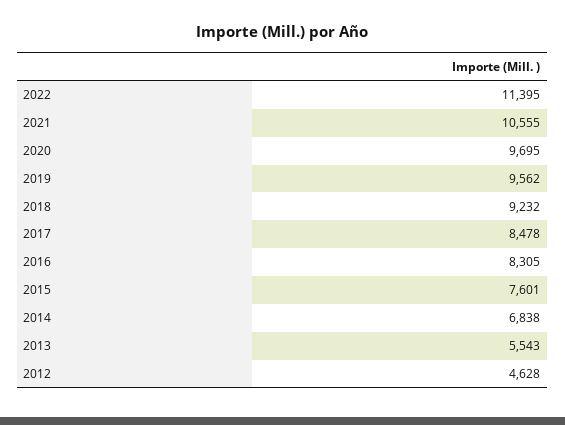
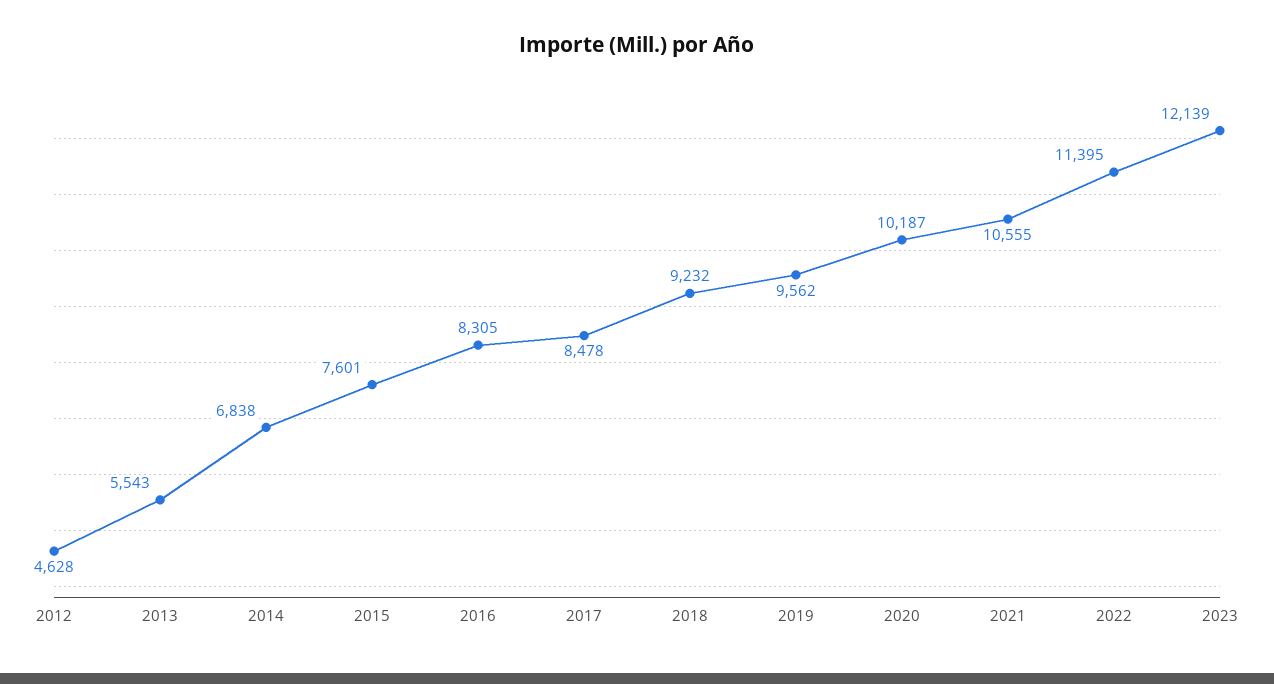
2020: 9695 -> 10187
2023: none -> 12139

